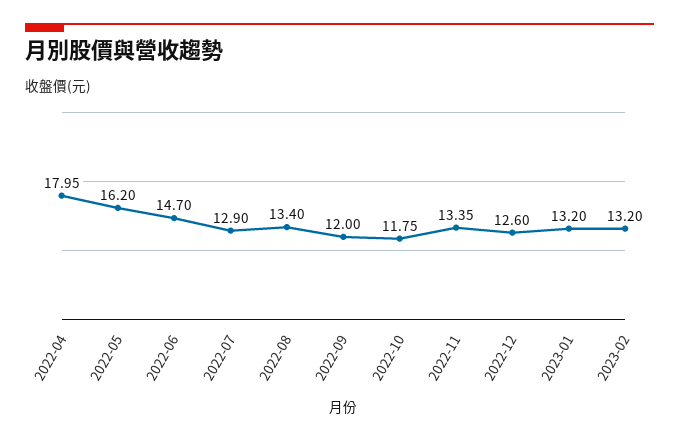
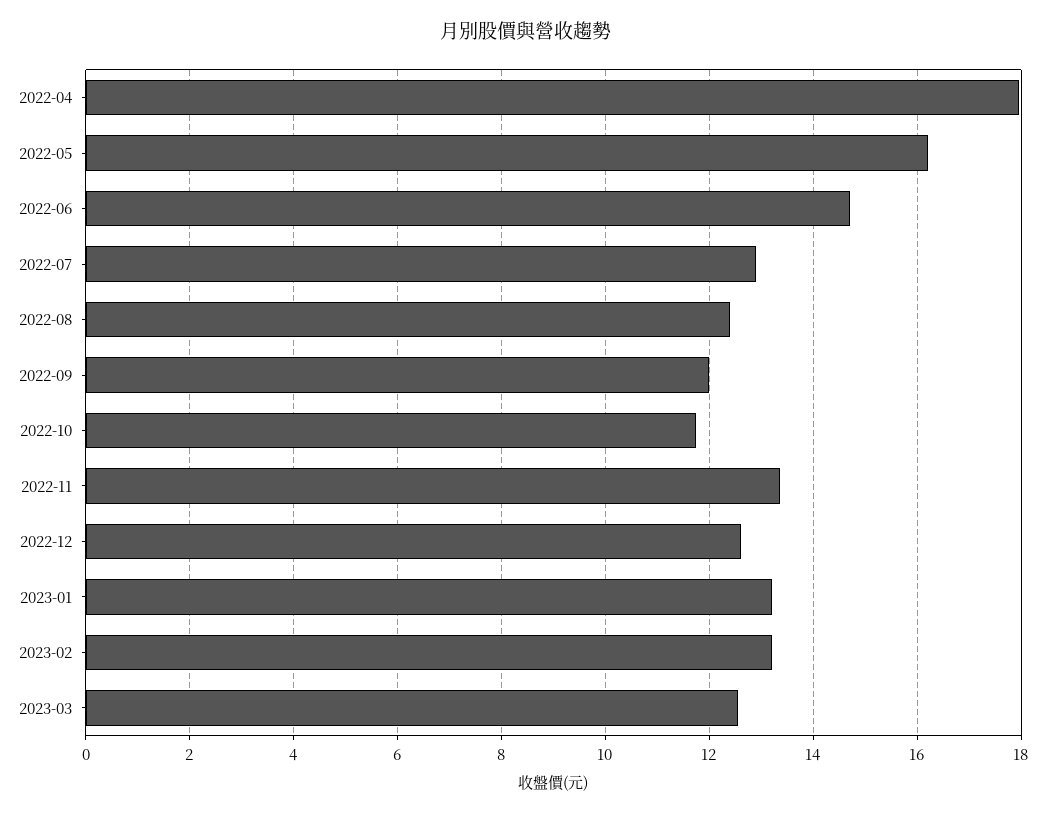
2022-08: 13.4 -> 12.4
2023-03: none -> 12.6

